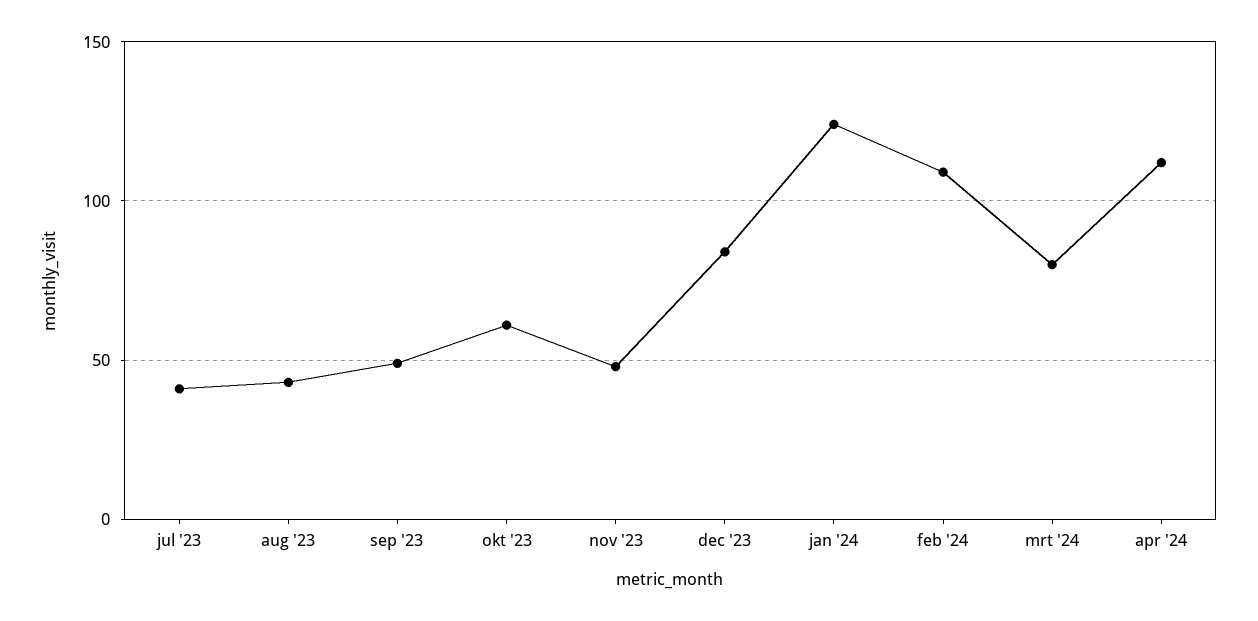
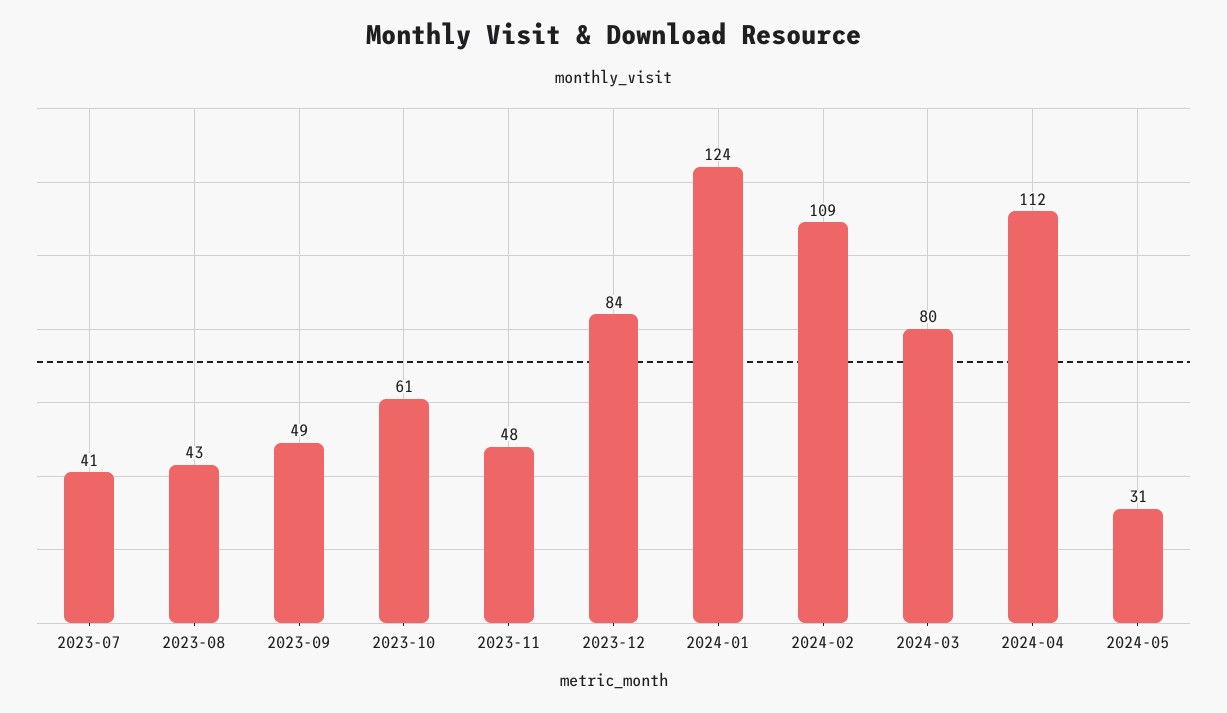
2024-05: none -> 31

